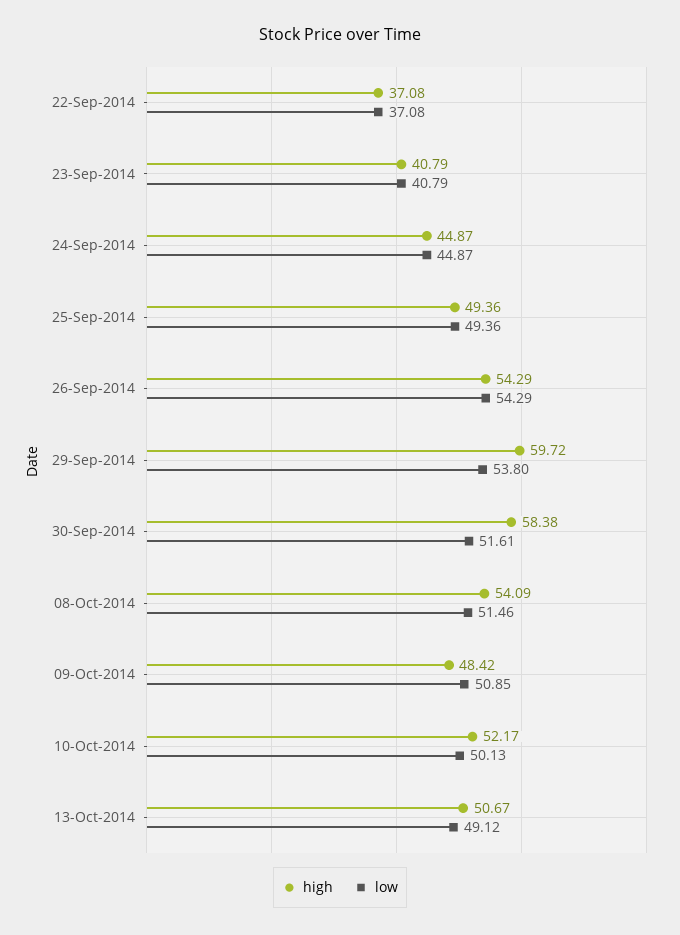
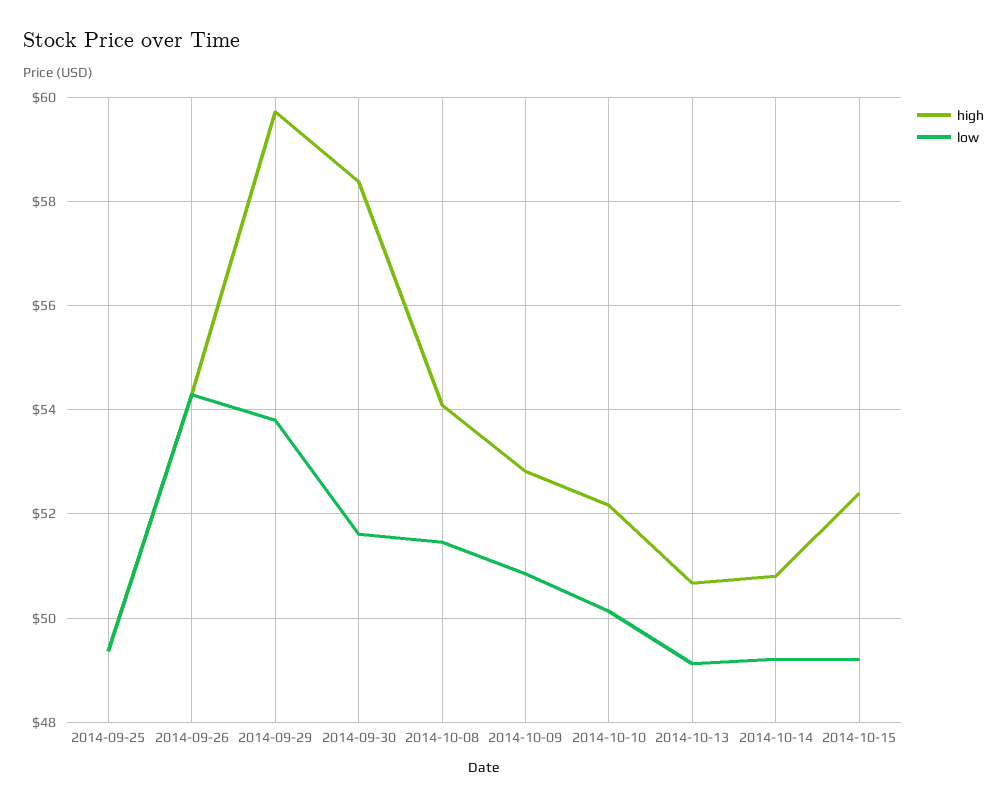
high, 22-Sep-2014: 37.08 -> none
low, 22-Sep-2014: 37.08 -> none
high, 23-Sep-2014: 40.79 -> none
low, 23-Sep-2014: 40.79 -> none
high, 24-Sep-2014: 44.87 -> none
low, 24-Sep-2014: 44.87 -> none
high, 09-Oct-2014: 48.42 -> 52.8
high, 2014-10-14: none -> 50.8
low, 2014-10-14: none -> 49.2
high, 2014-10-15: none -> 52.4
low, 2014-10-15: none -> 49.2

